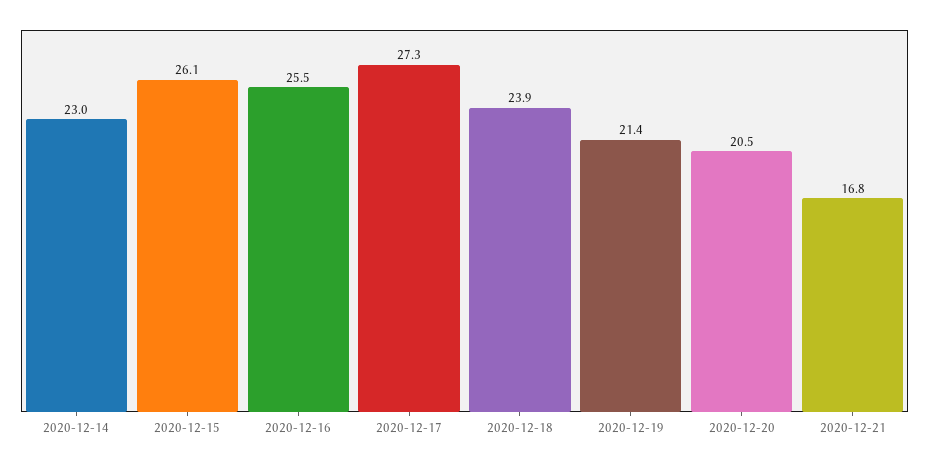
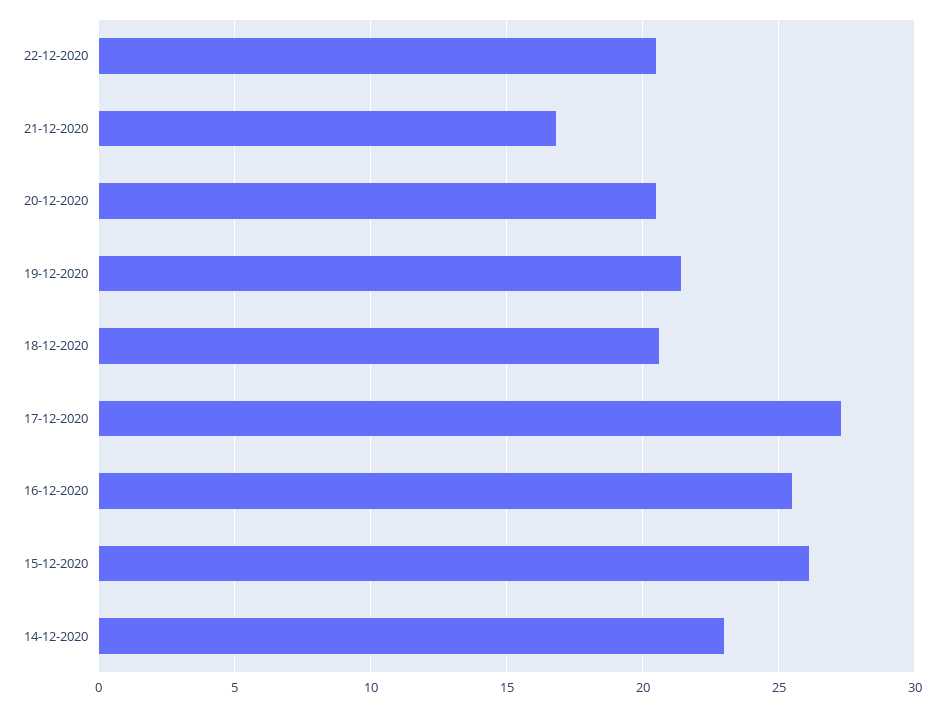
2020-12-18: 23.9 -> 20.5
22-12-2020: none -> 20.5

